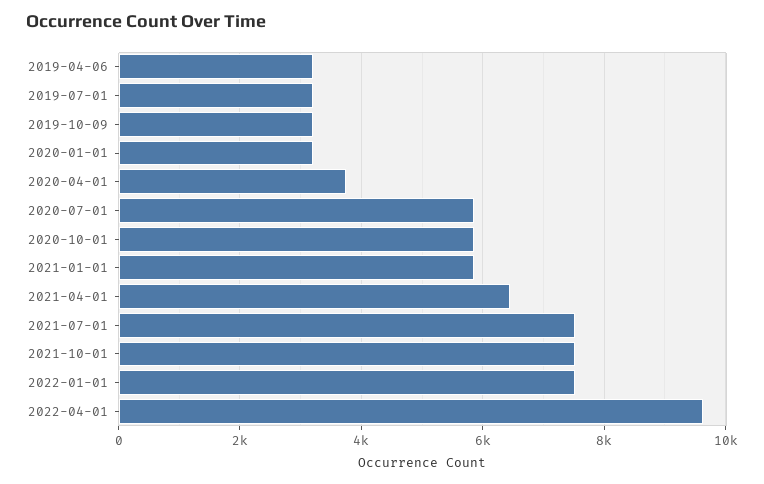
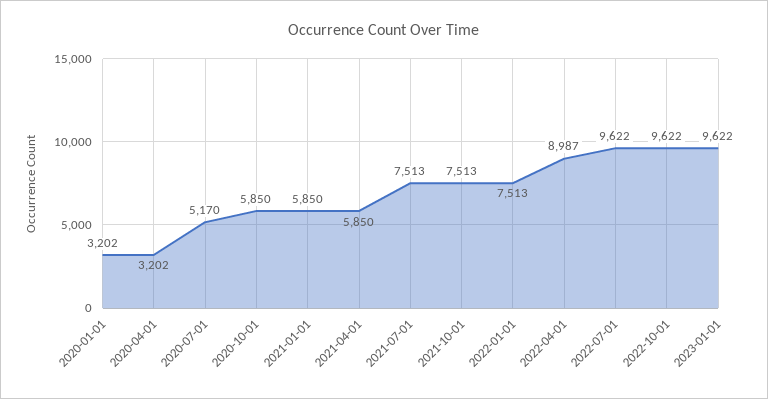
2019-04-06: 3200 -> none
2019-07-01: 3200 -> none
2019-10-09: 3200 -> none
2020-04-01: 3800 -> 3202
2020-07-01: 5800 -> 5170
2021-04-01: 6400 -> 5850
2022-04-01: 9600 -> 8987
2022-07-01: none -> 9622
2022-10-01: none -> 9622
2023-01-01: none -> 9622

